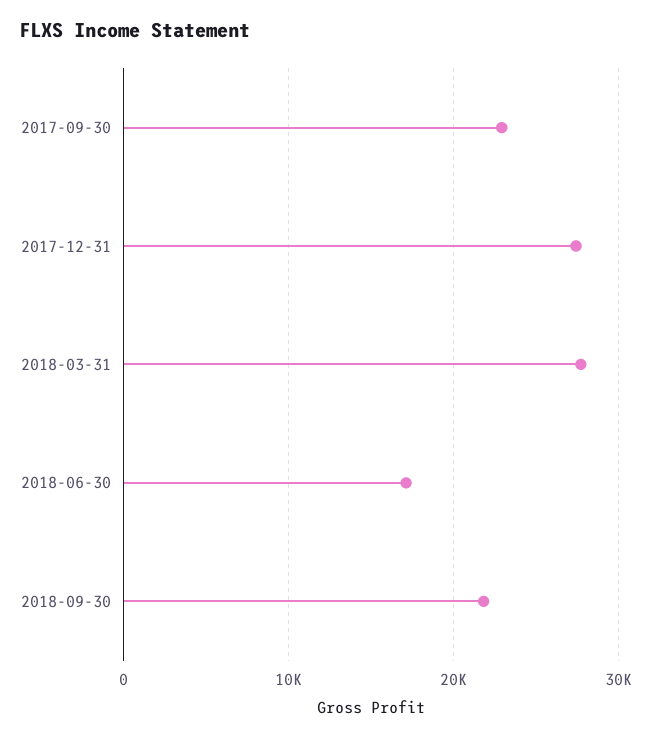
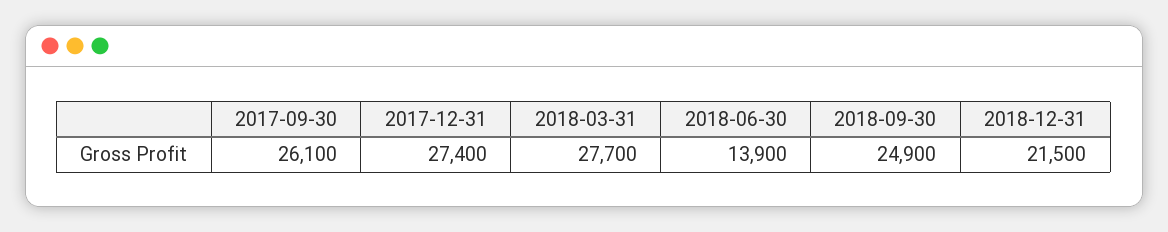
2017-09-30: 23000 -> 26100
2018-06-30: 17000 -> 13900
2018-09-30: 22000 -> 24900
2018-12-31: none -> 21500

